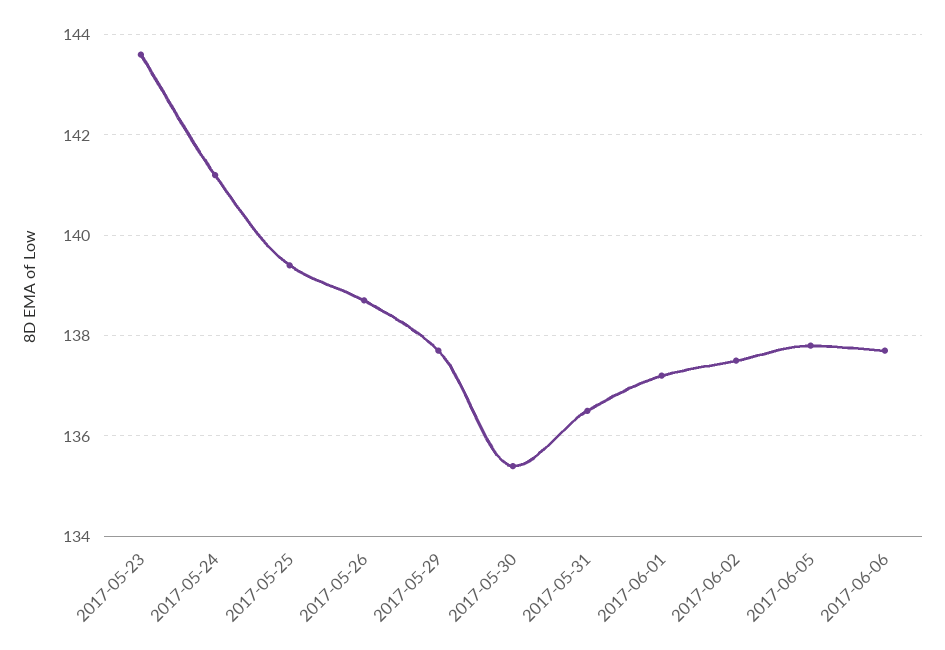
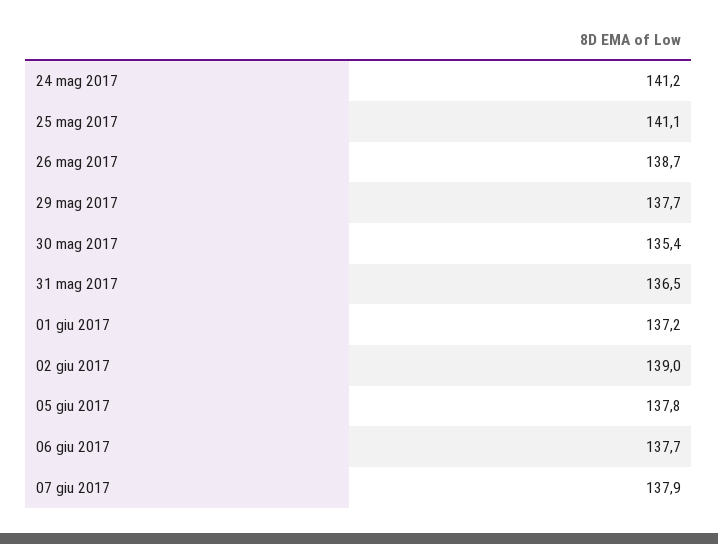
2017-05-23: 143.5 -> none
2017-05-25: 139.5 -> 141.1
2017-06-02: 137.5 -> 139
07 giu 2017: none -> 137.9

